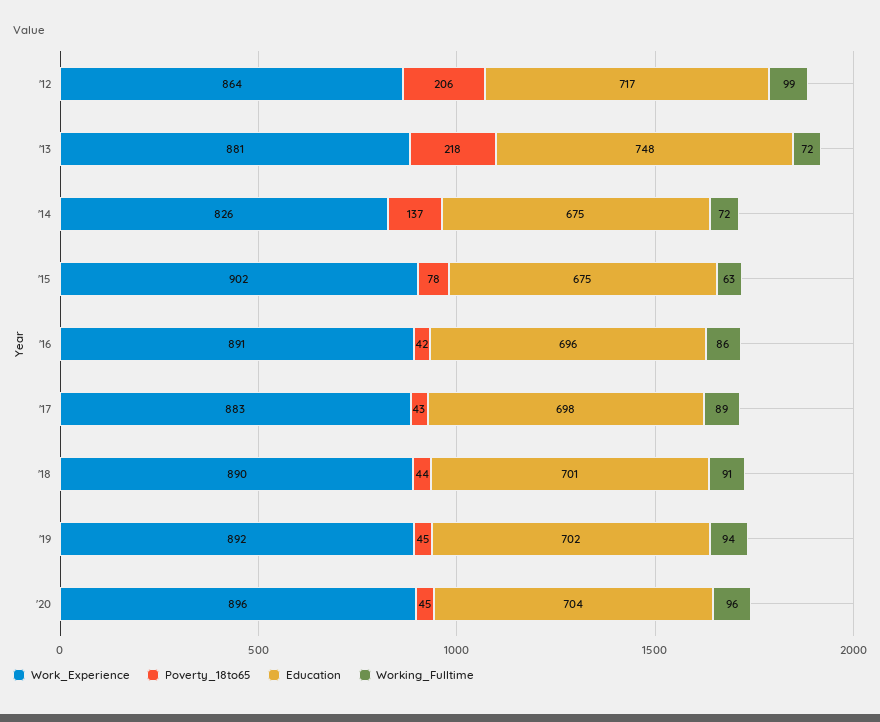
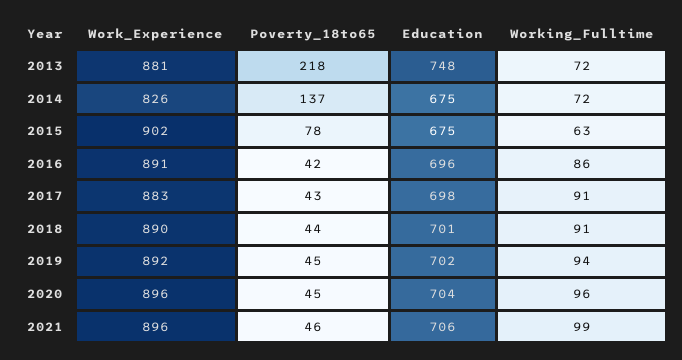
Work_Experience, '12: 864 -> none
Poverty_18to65, '12: 206 -> none
Education, '12: 717 -> none
Working_Fulltime, '12: 99 -> none
Working_Fulltime, '17: 89 -> 91
Work_Experience, 2021: none -> 896
Poverty_18to65, 2021: none -> 46
Education, 2021: none -> 706
Working_Fulltime, 2021: none -> 99

